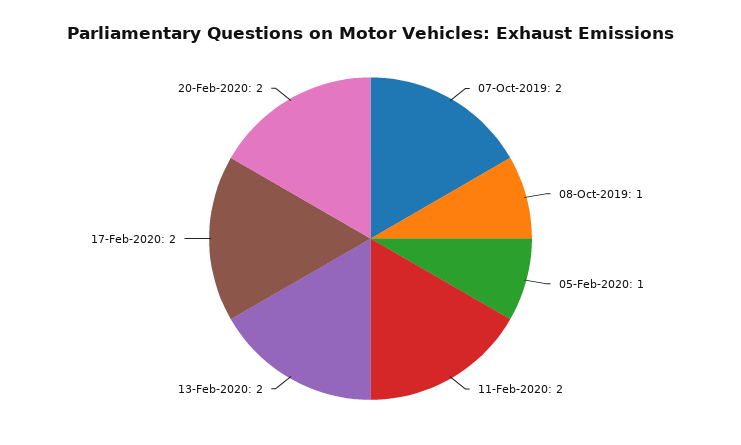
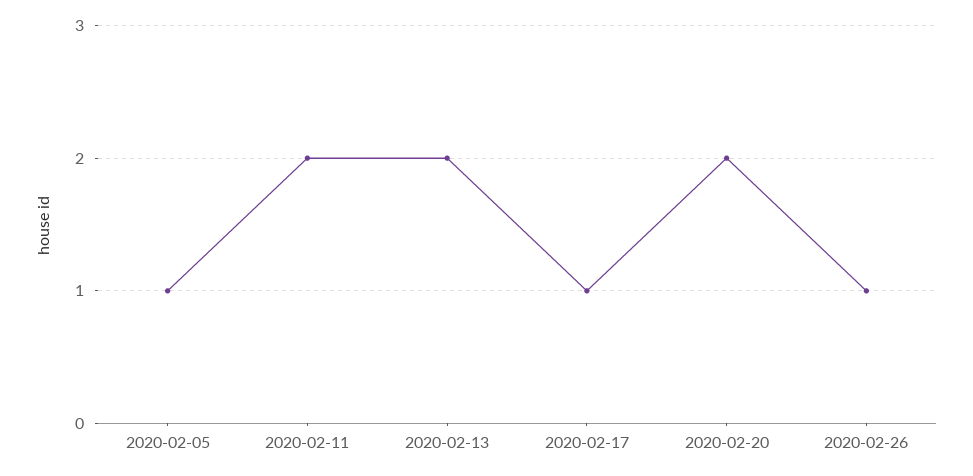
07-Oct-2019: 2 -> none
08-Oct-2019: 1 -> none
17-Feb-2020: 2 -> 1
2020-02-26: none -> 1

